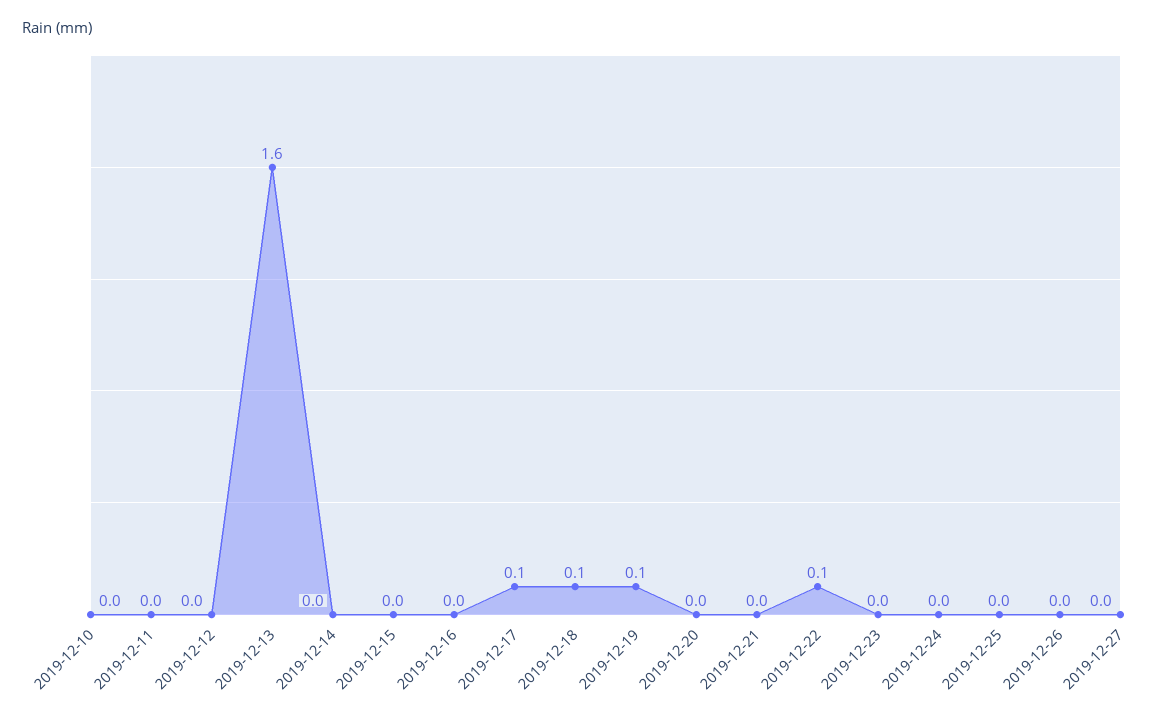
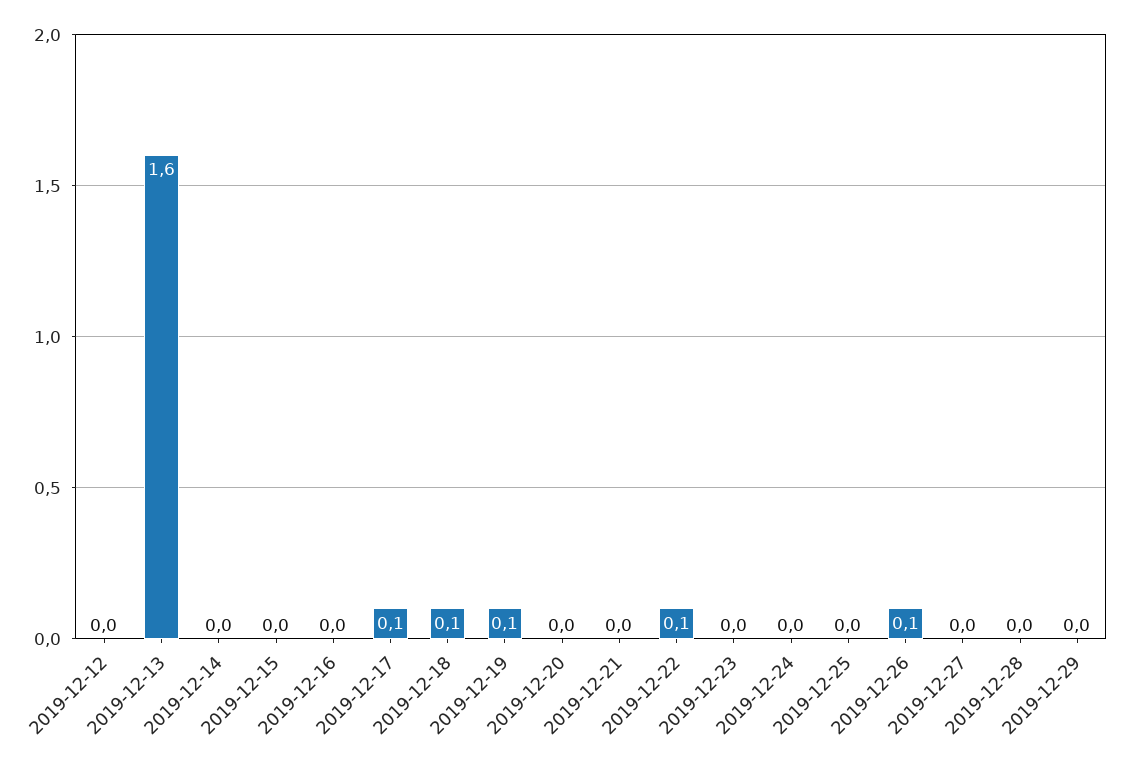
2019-12-10: 0 -> none
2019-12-11: 0 -> none
2019-12-26: 0 -> 0.1
2019-12-28: none -> 0
2019-12-29: none -> 0

